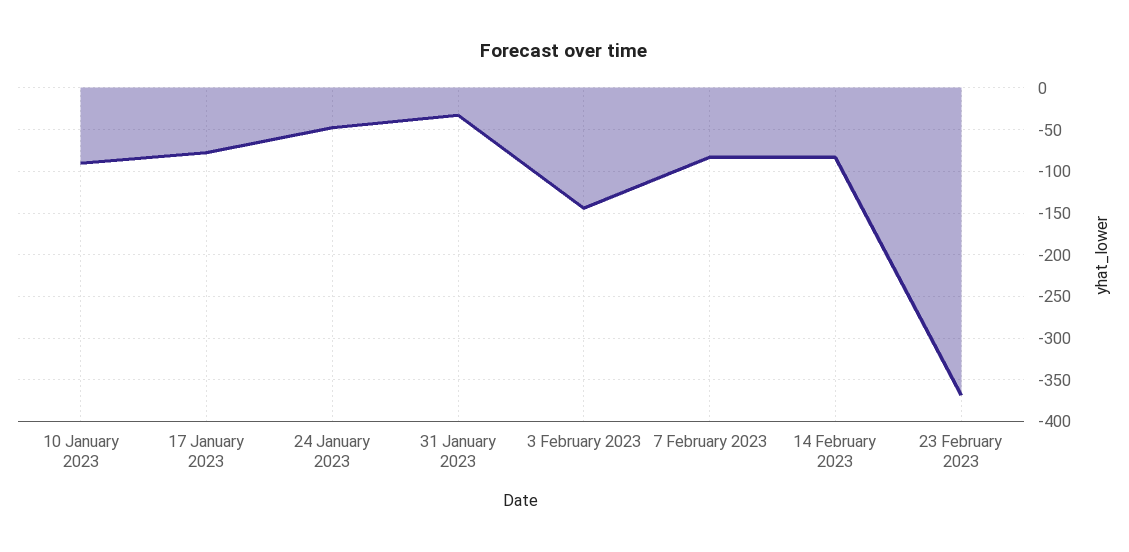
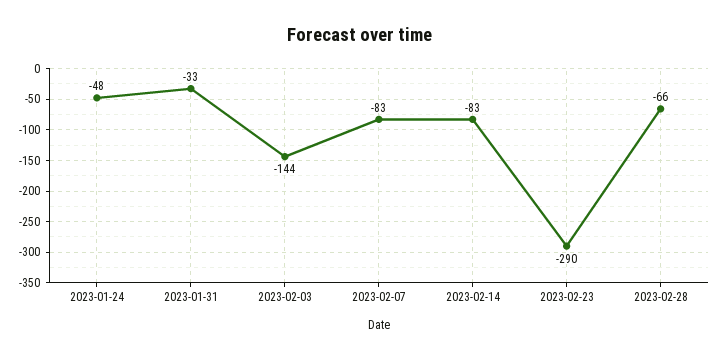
10 January 2023: -90 -> none
17 January 2023: -80 -> none
23 February 2023: -370 -> -290
2023-02-28: none -> -66

